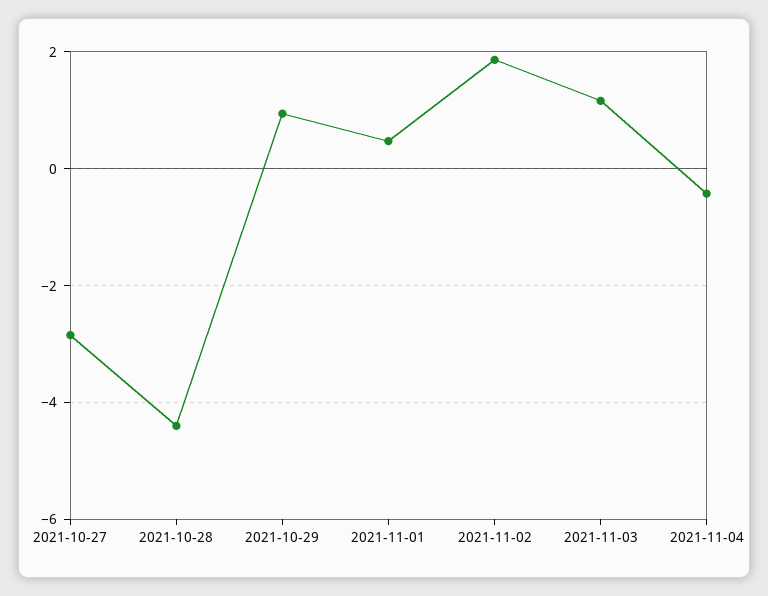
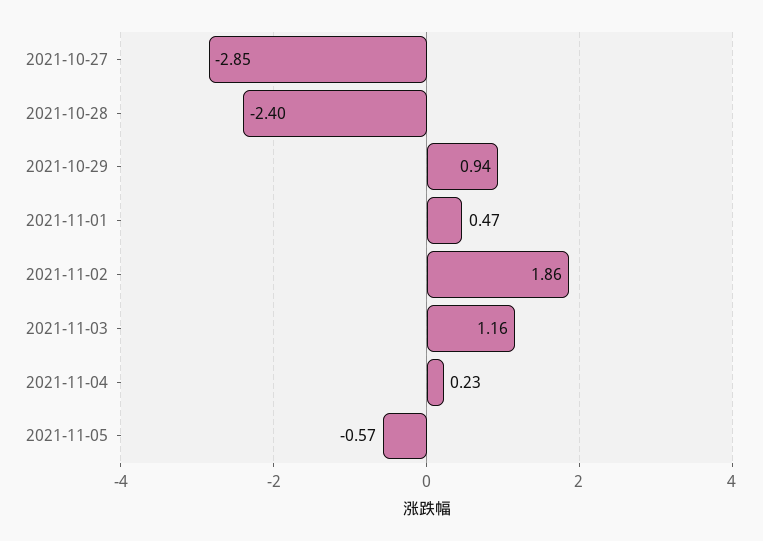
2021-10-28: -4.4 -> -2.4
2021-11-04: -0.4 -> 0.23
2021-11-05: none -> -0.57

